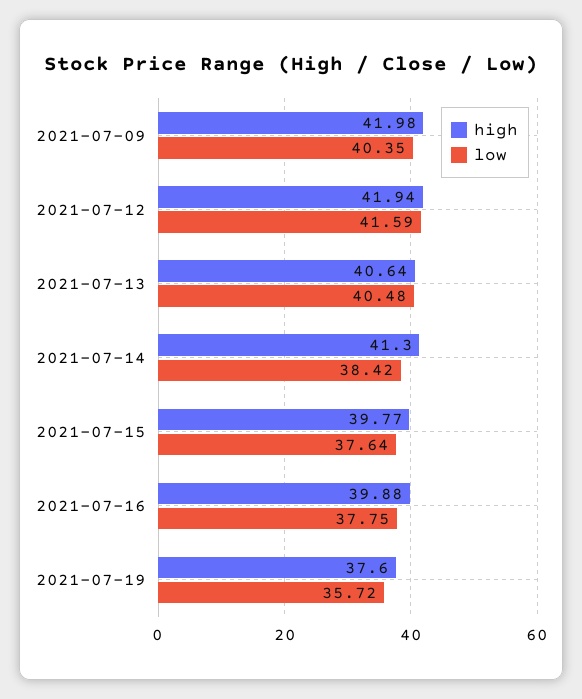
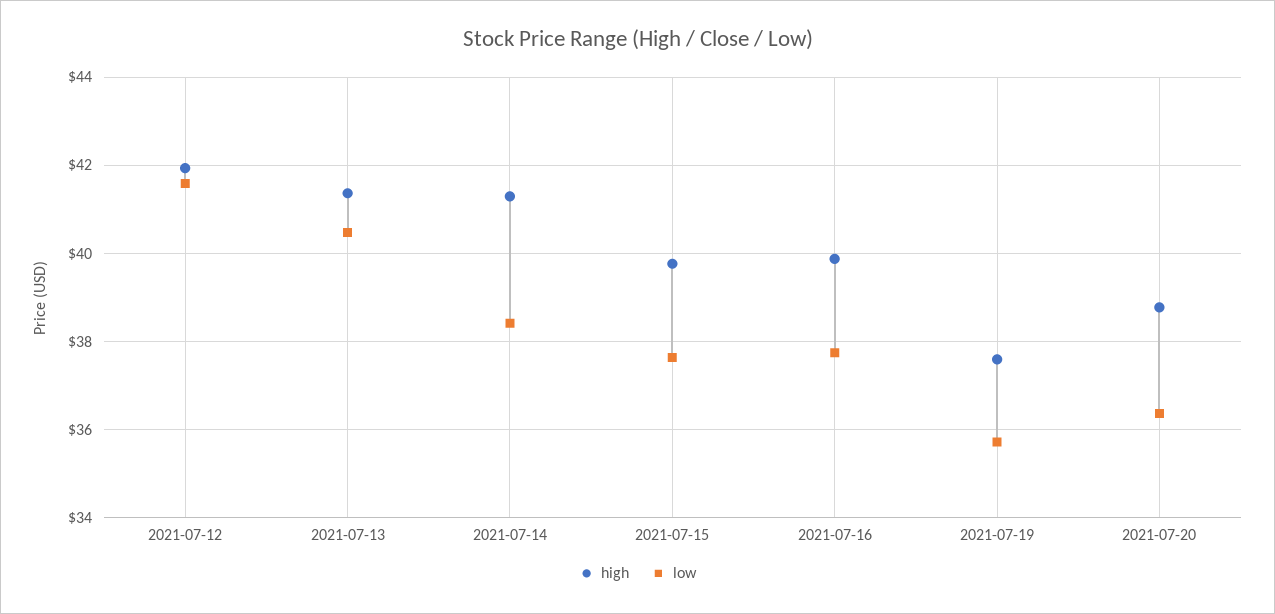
high, 2021-07-09: 41.98 -> none
low, 2021-07-09: 40.35 -> none
high, 2021-07-13: 40.64 -> 41.4
high, 2021-07-20: none -> 38.8
low, 2021-07-20: none -> 36.4

